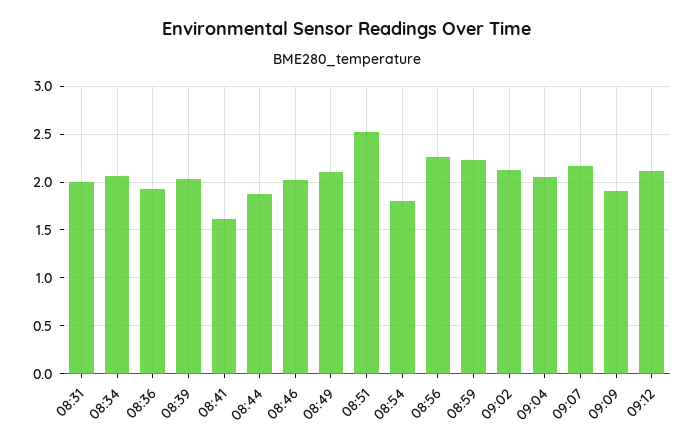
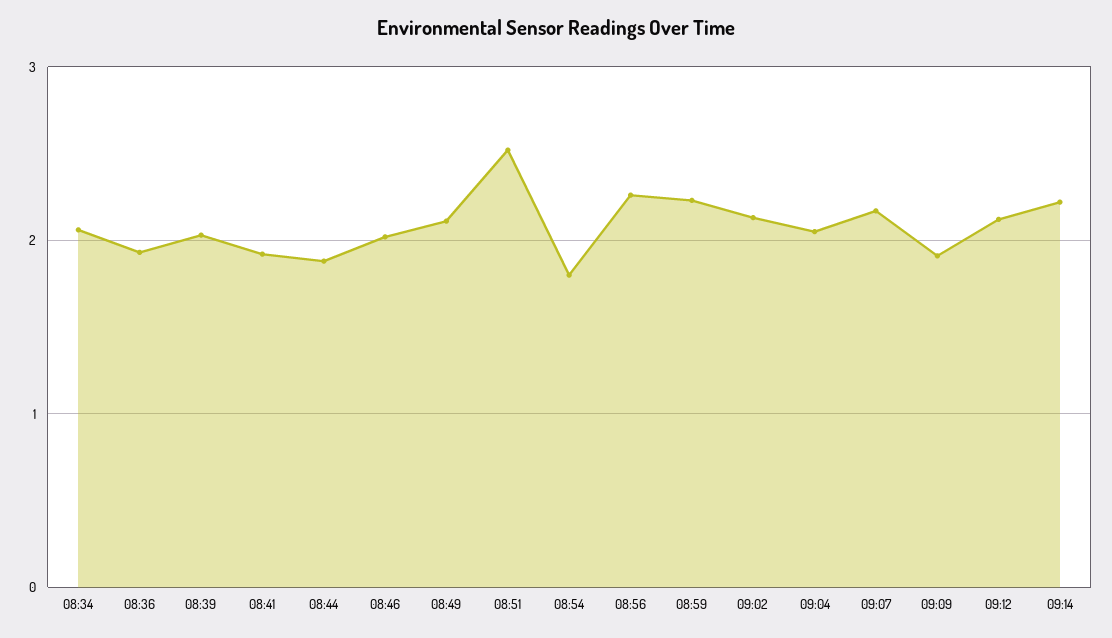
08:31: 2 -> none
08:41: 1.6 -> 1.9
09:14: none -> 2.2

